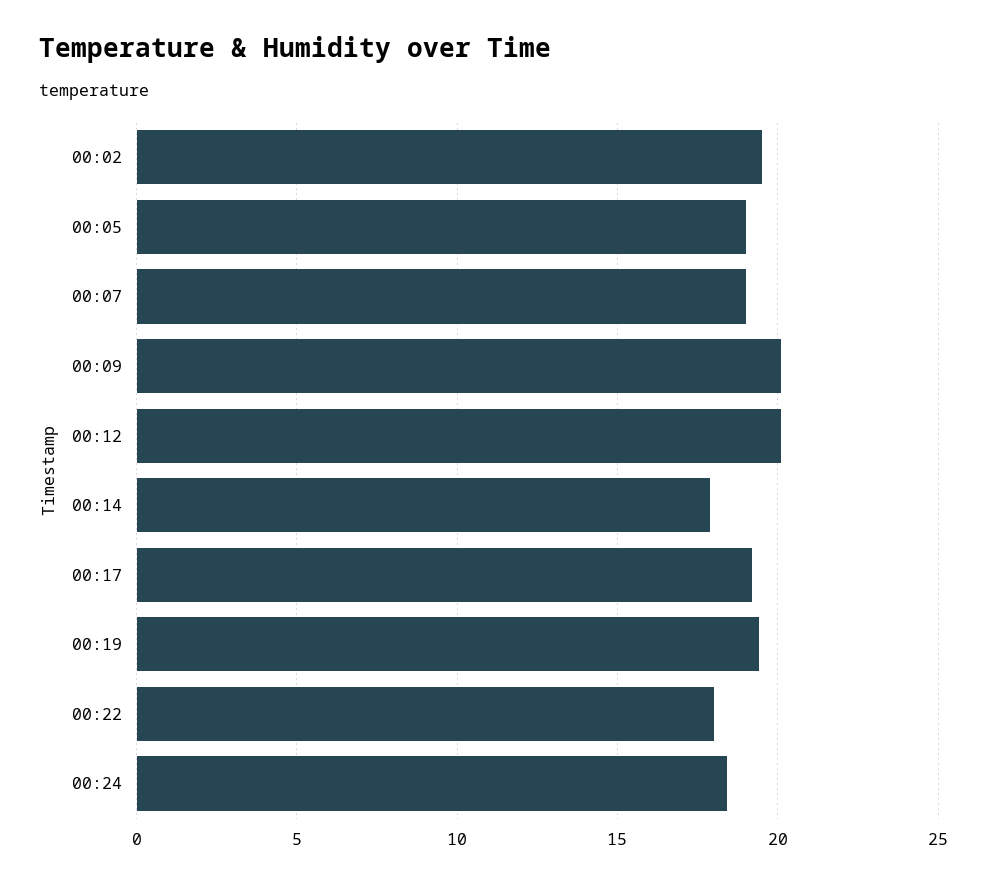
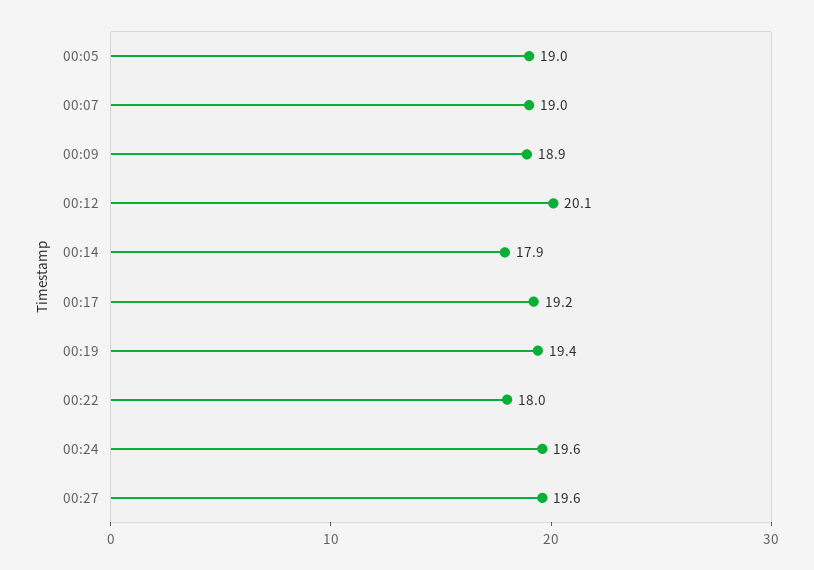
00:02: 19.5 -> none
00:09: 20 -> 18.9
00:24: 18.5 -> 19.6
00:27: none -> 19.6

